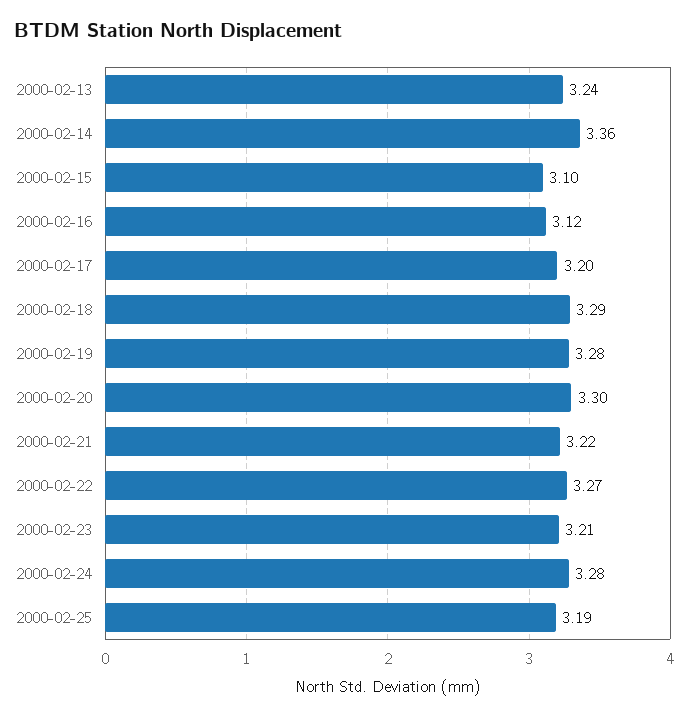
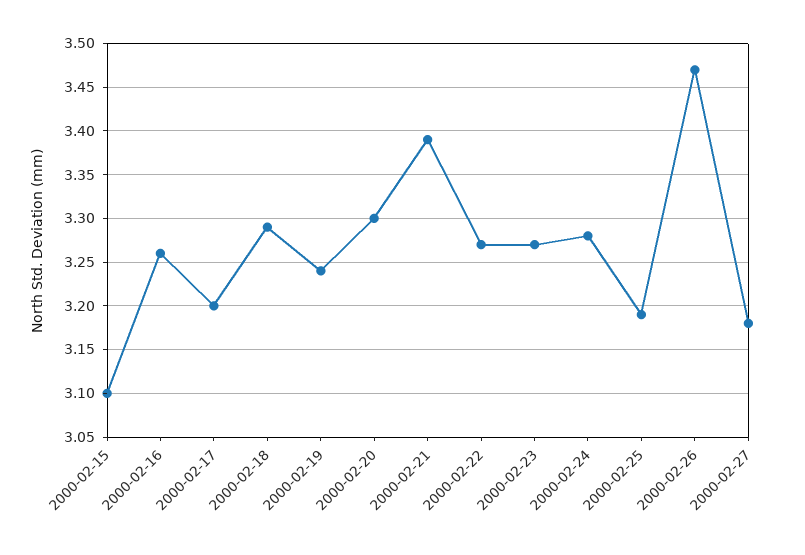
2000-02-13: 3.24 -> none
2000-02-14: 3.36 -> none
2000-02-16: 3.12 -> 3.26
2000-02-19: 3.28 -> 3.24
2000-02-21: 3.22 -> 3.39
2000-02-23: 3.21 -> 3.27
2000-02-26: none -> 3.47
2000-02-27: none -> 3.18

